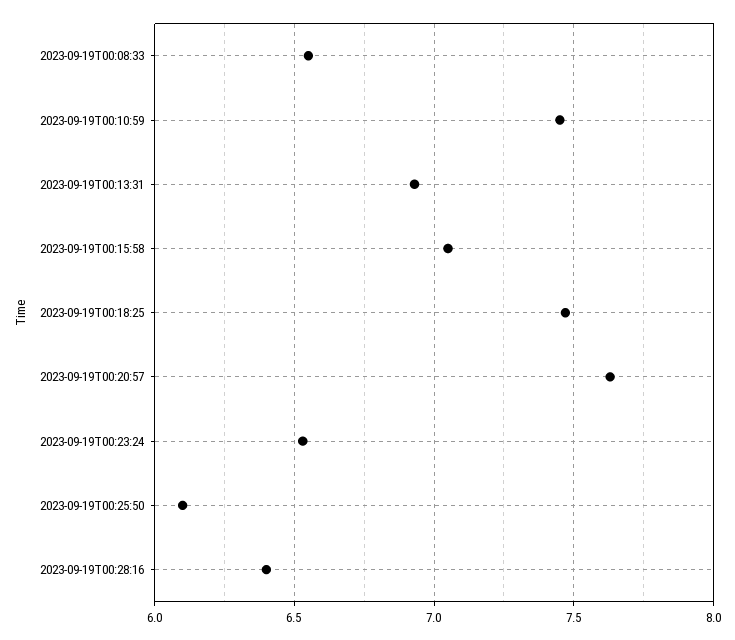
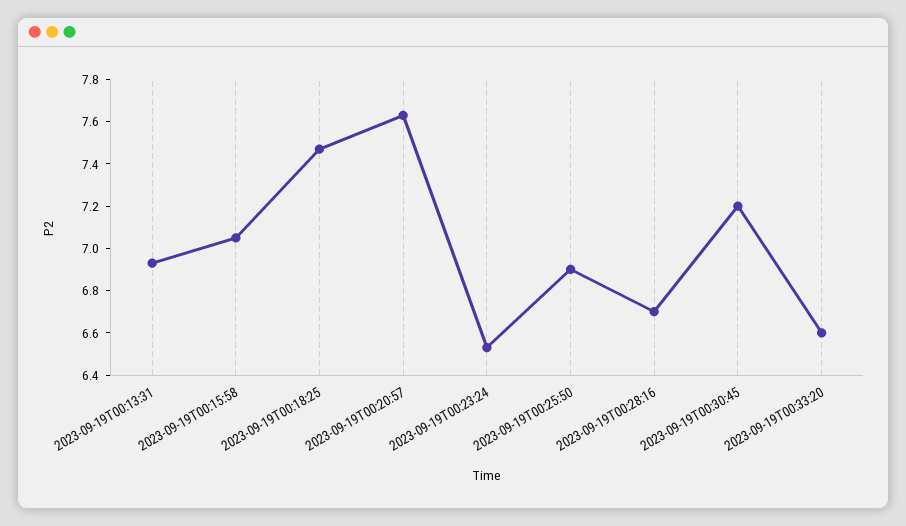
2023-09-19T00:08:33: 6.55 -> none
2023-09-19T00:10:59: 7.45 -> none
2023-09-19T00:25:50: 6.1 -> 6.9
2023-09-19T00:28:16: 6.4 -> 6.7
2023-09-19T00:30:45: none -> 7.2
2023-09-19T00:33:20: none -> 6.6

